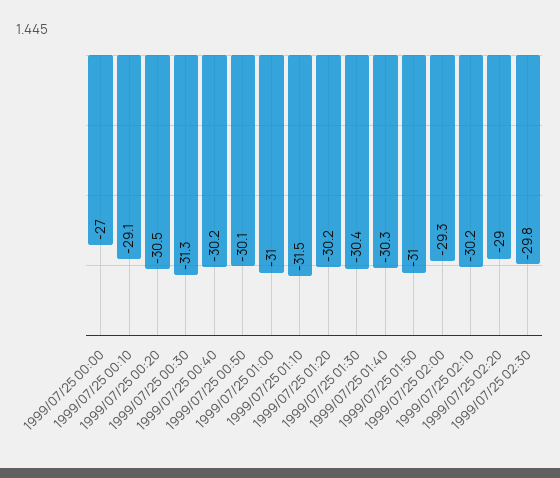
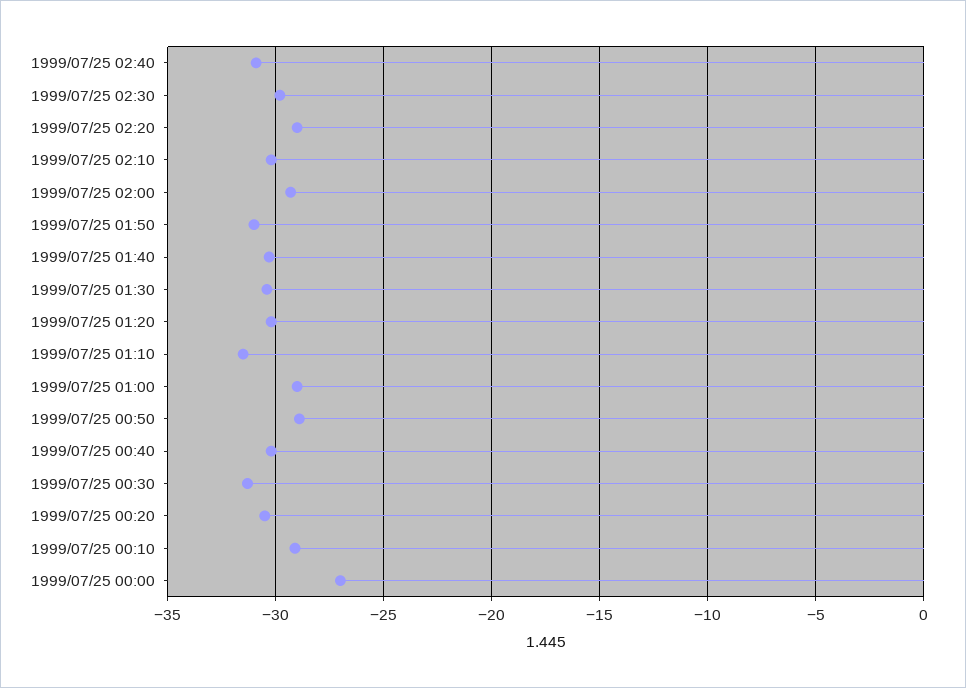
1999/07/25 00:50: -30.1 -> -29
1999/07/25 01:00: -31 -> -29
1999/07/25 02:40: none -> -31

